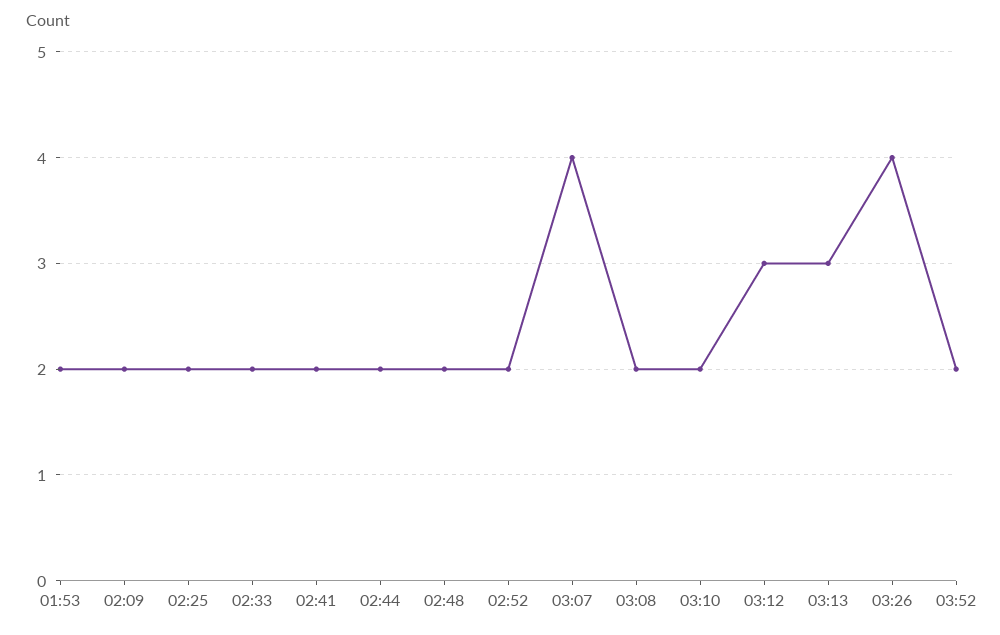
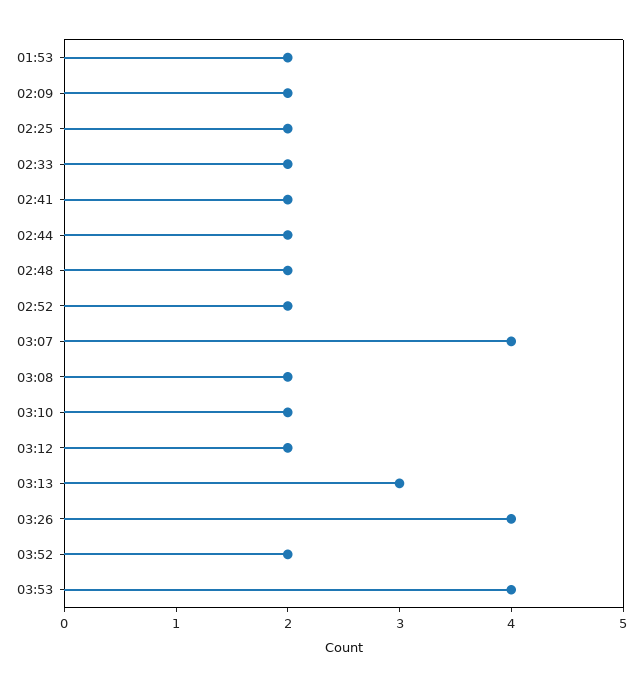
03:12: 3 -> 2
03:53: none -> 4

